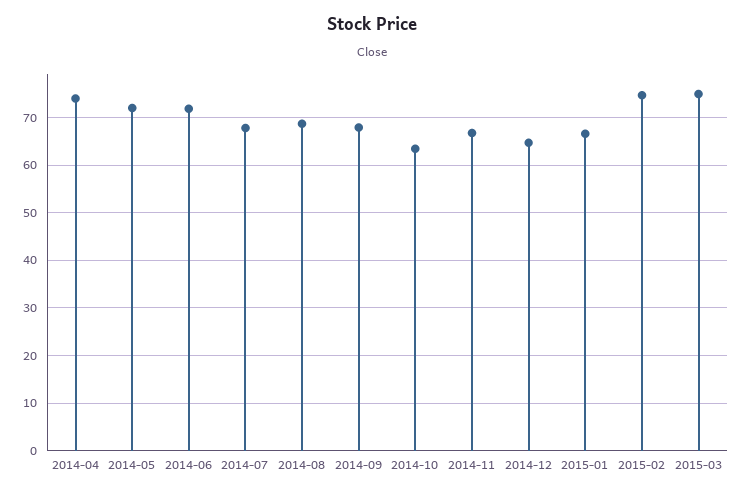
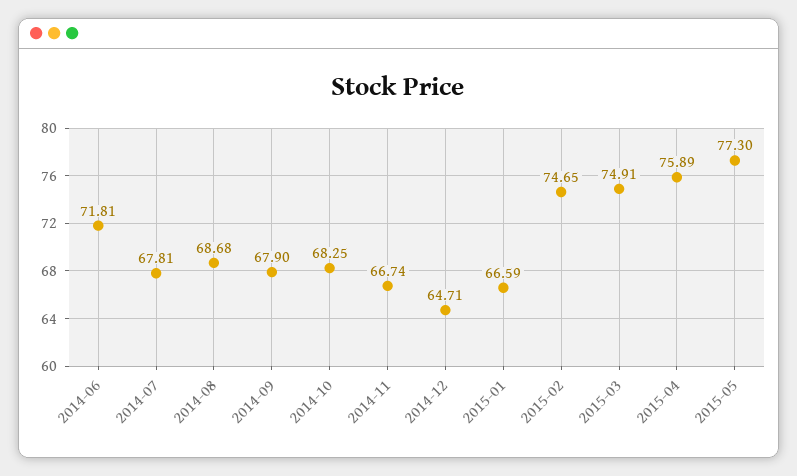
2014-04: 74 -> none
2014-05: 72 -> none
2014-10: 64 -> 68.25
2015-04: none -> 75.89
2015-05: none -> 77.3

